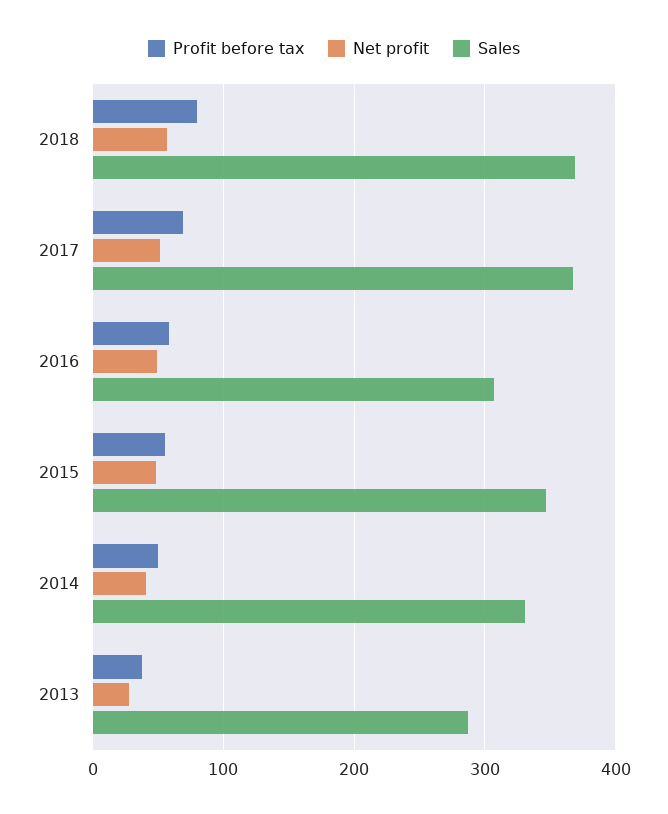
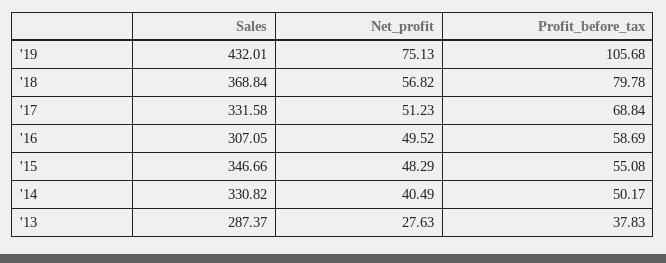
Sales, 2017: 370 -> 331.58
Sales, '19: none -> 432.01
Net profit, '19: none -> 75.13
Profit before tax, '19: none -> 105.68

